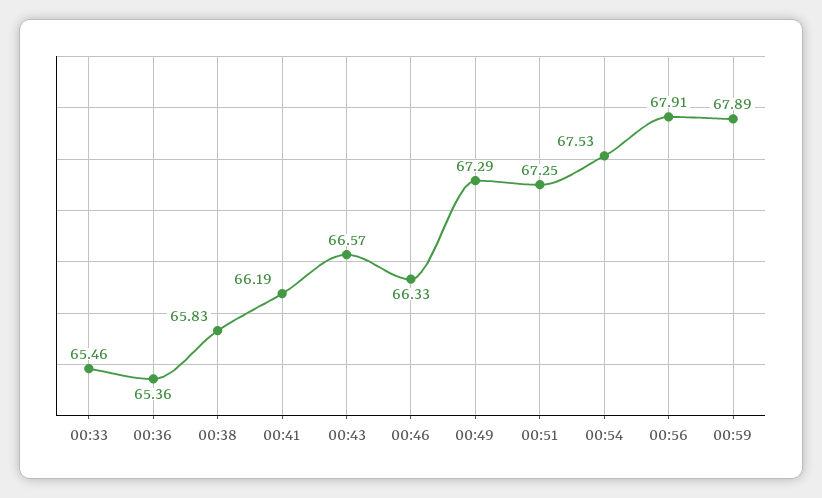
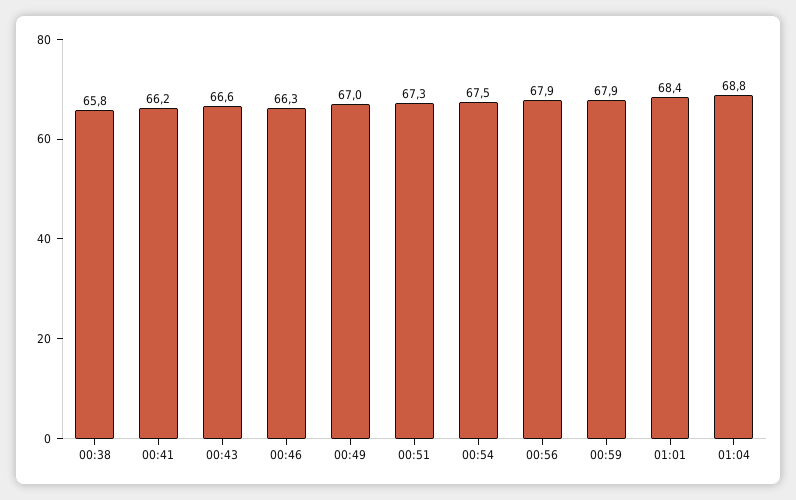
00:33: 65.46 -> none
00:36: 65.36 -> none
00:49: 67.29 -> 67
01:01: none -> 68.4
01:04: none -> 68.8

